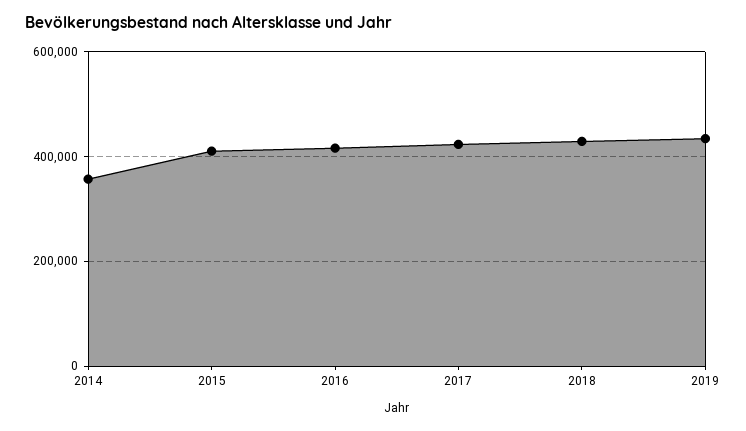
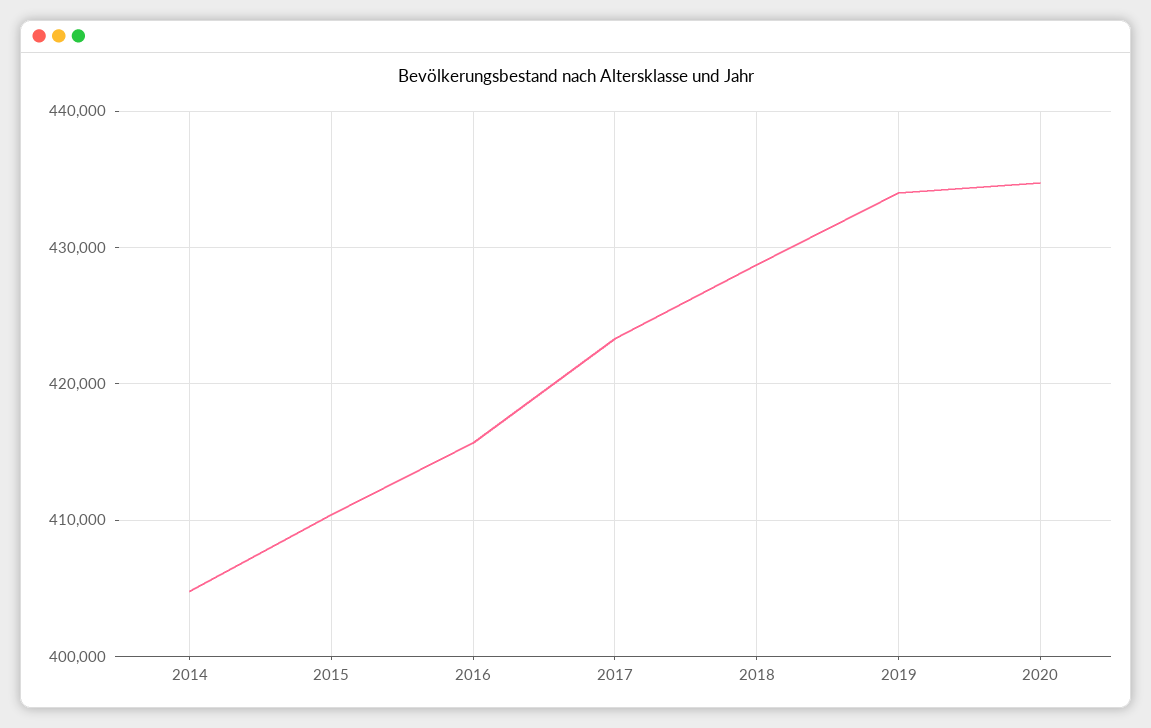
2014: 360000 -> 405000
2020: none -> 435000

